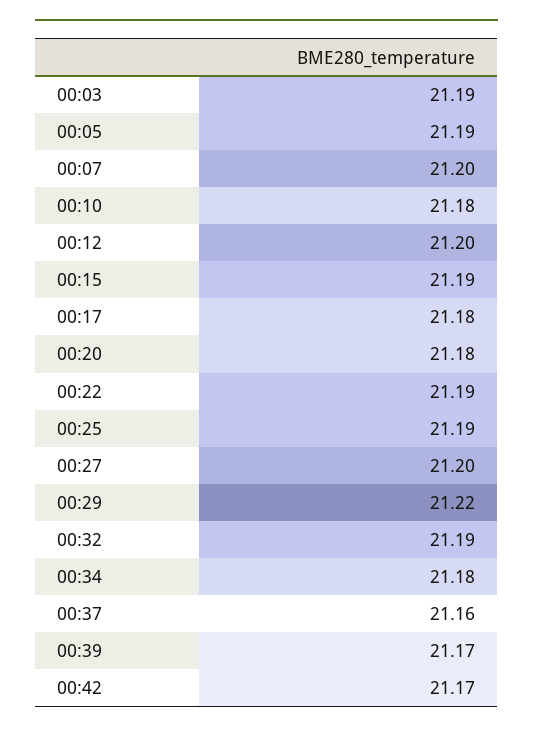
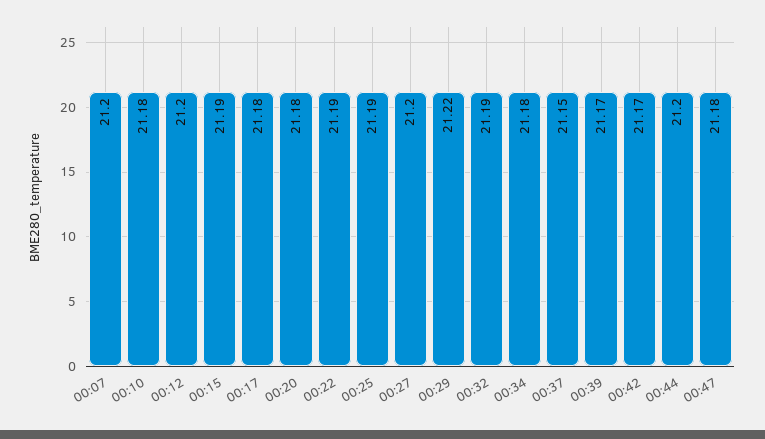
00:03: 21.19 -> none
00:05: 21.19 -> none
00:37: 21.16 -> 21.15
00:44: none -> 21.2
00:47: none -> 21.18

